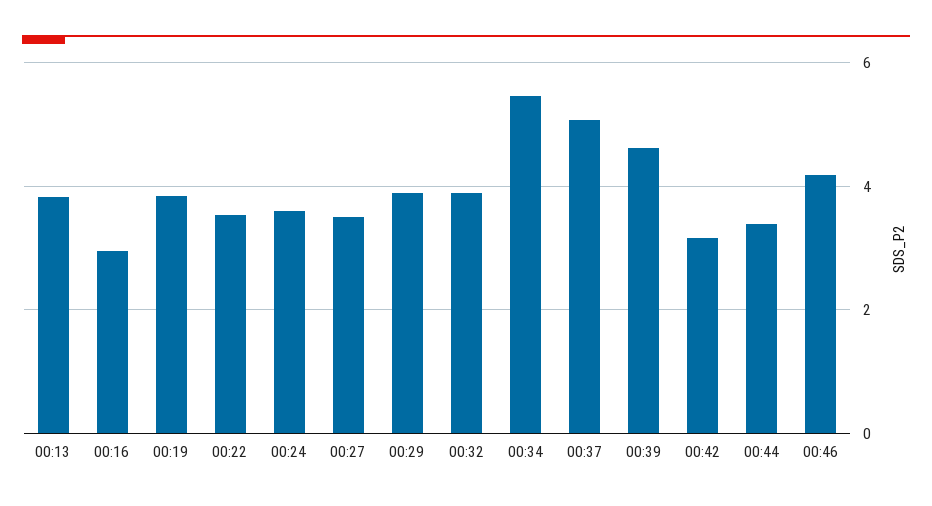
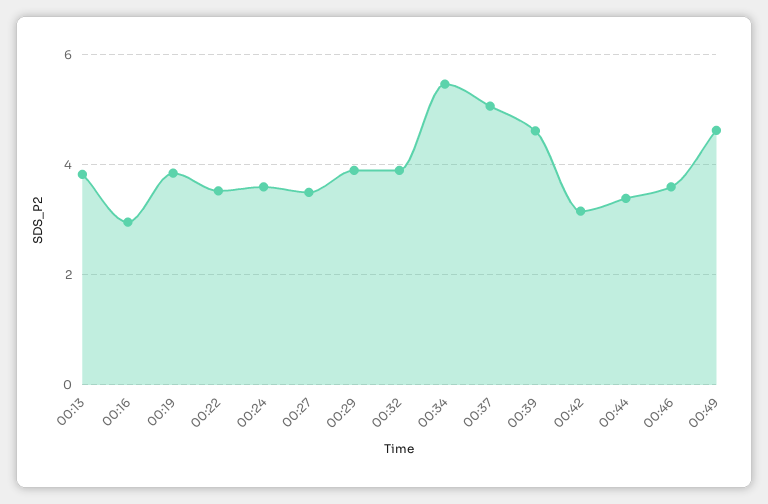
00:46: 4.2 -> 3.6
00:49: none -> 4.6

